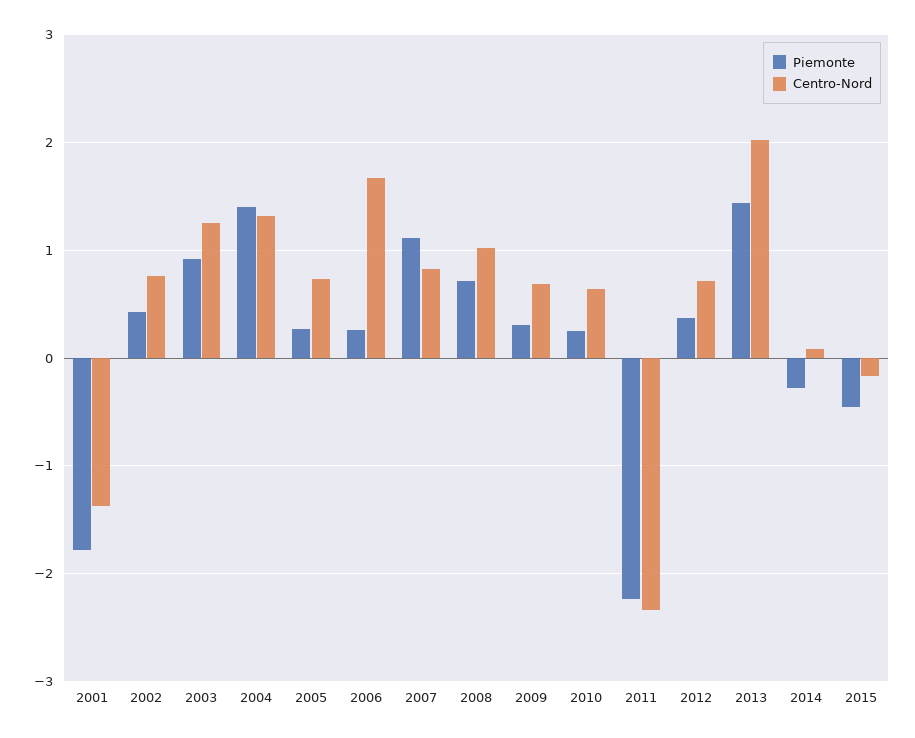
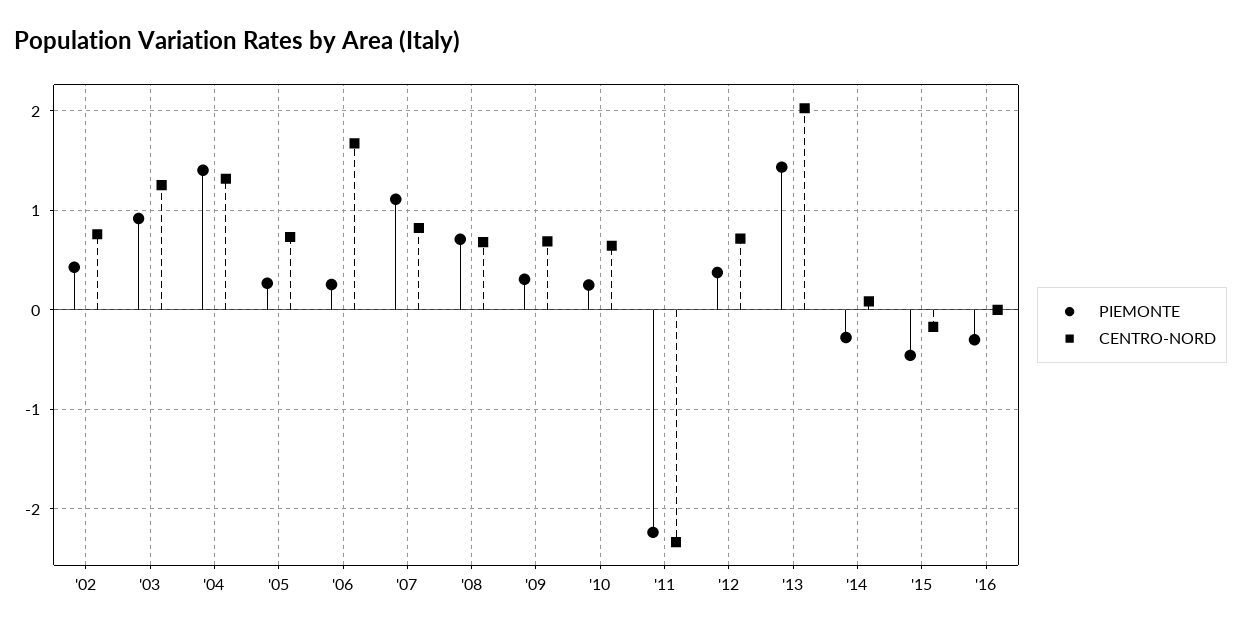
Piemonte, 2001: -1.8 -> none
Centro-Nord, 2001: -1.4 -> none
Centro-Nord, 2008: 1 -> 0.7
Piemonte, '16: none -> -0.3
Centro-Nord, '16: none -> 0

